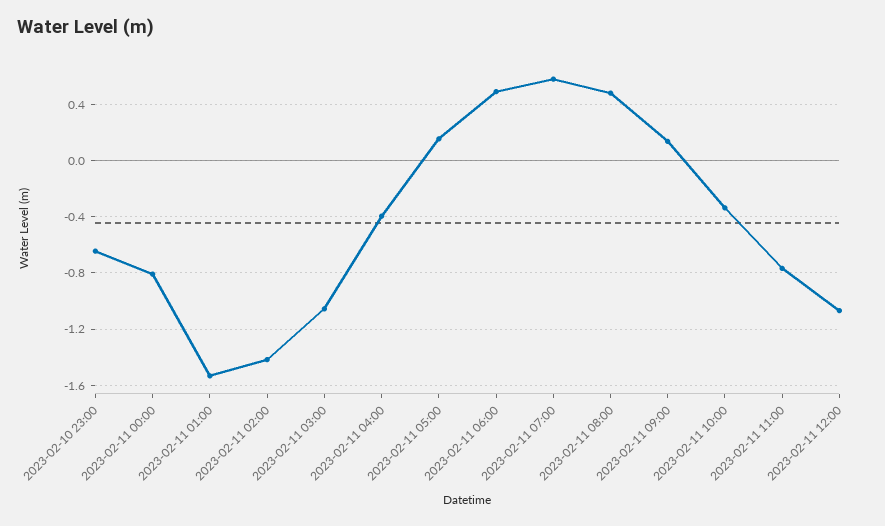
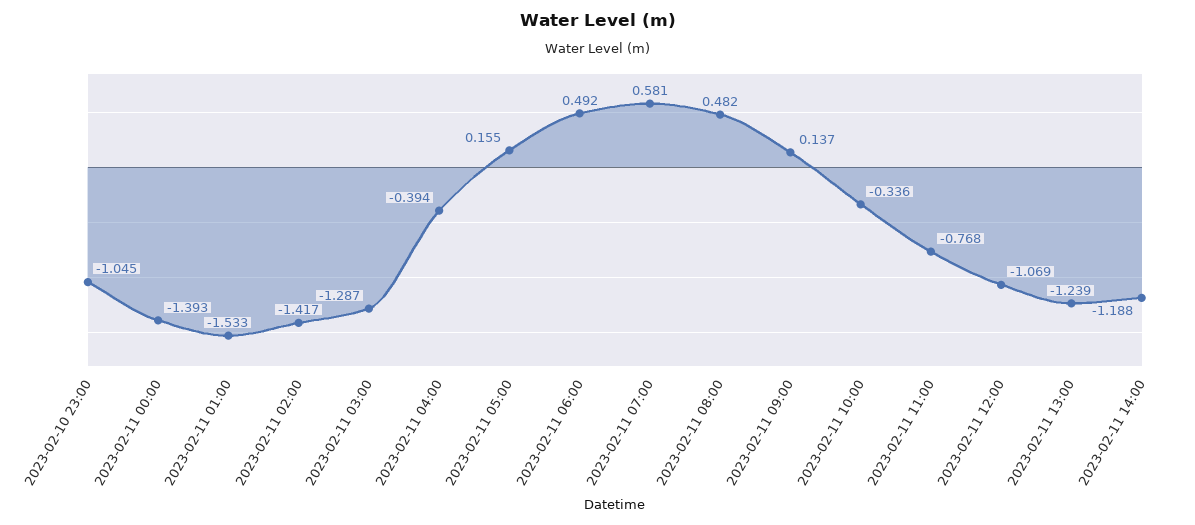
2023-02-10 23:00: -0.65 -> -1.045
2023-02-11 00:00: -0.8 -> -1.393
2023-02-11 03:00: -1.05 -> -1.287
2023-02-11 13:00: none -> -1.239
2023-02-11 14:00: none -> -1.188

